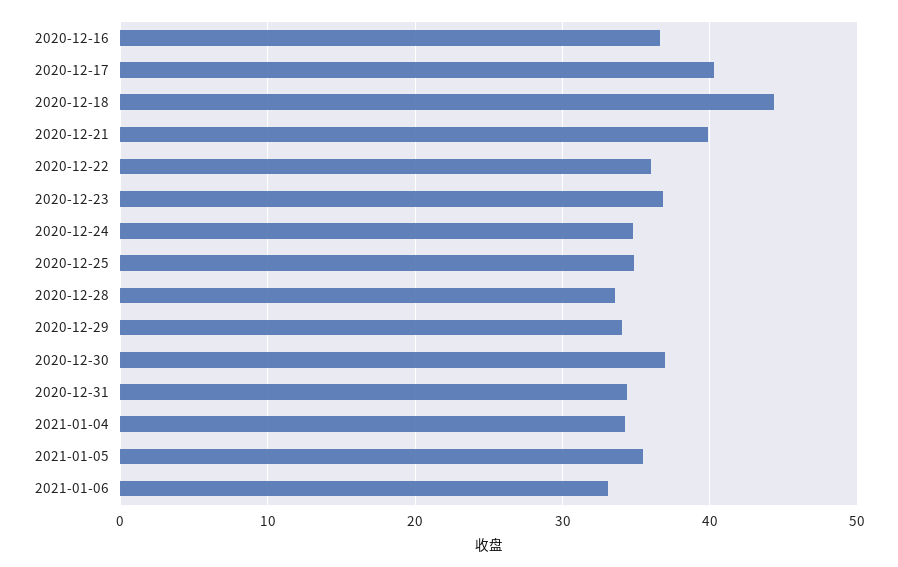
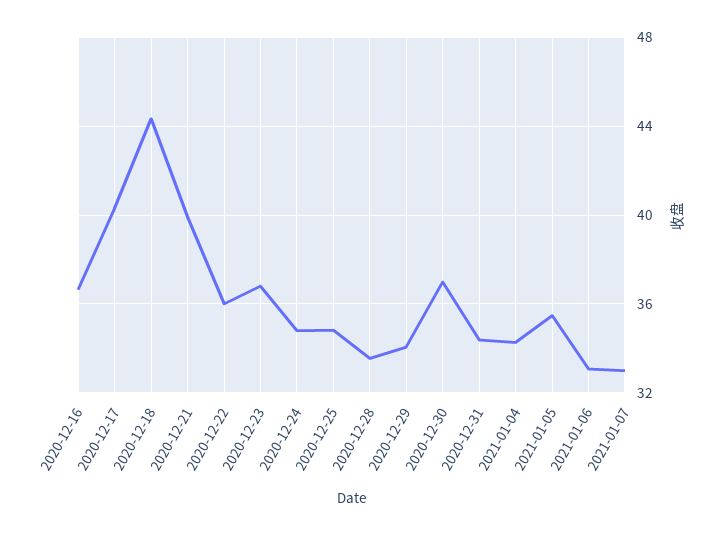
2021-01-07: none -> 33

